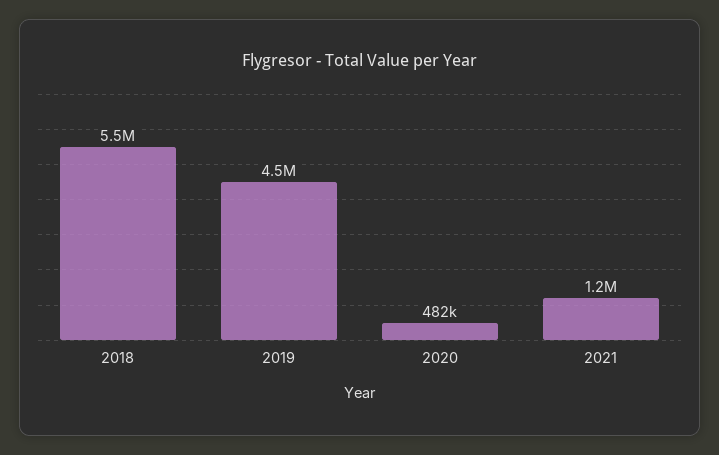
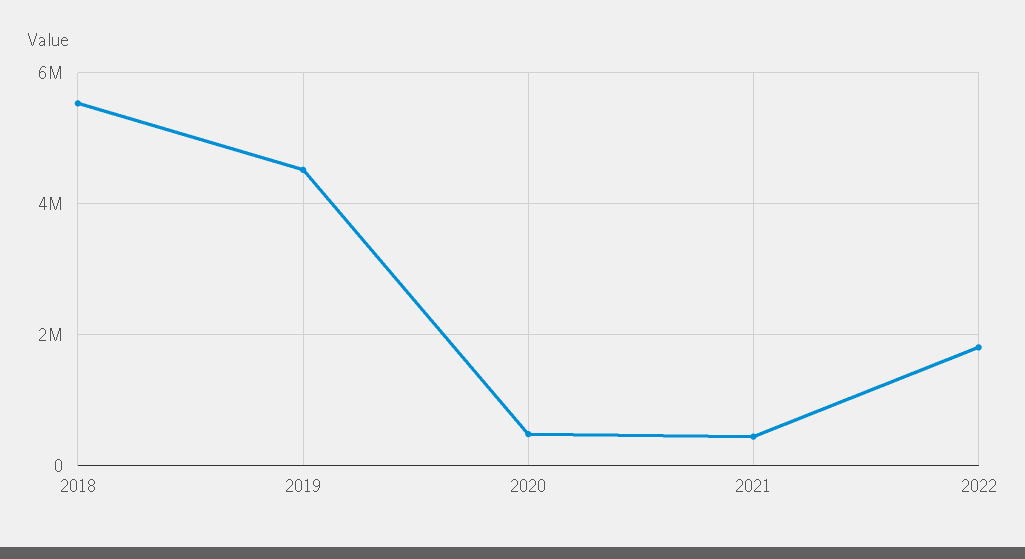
2021: 1200000 -> 400000
2022: none -> 1800000

